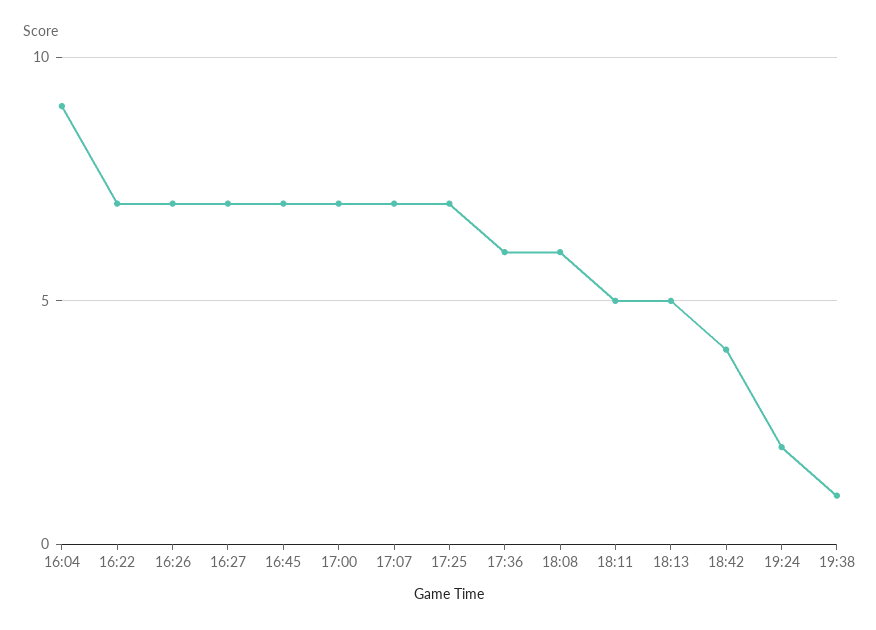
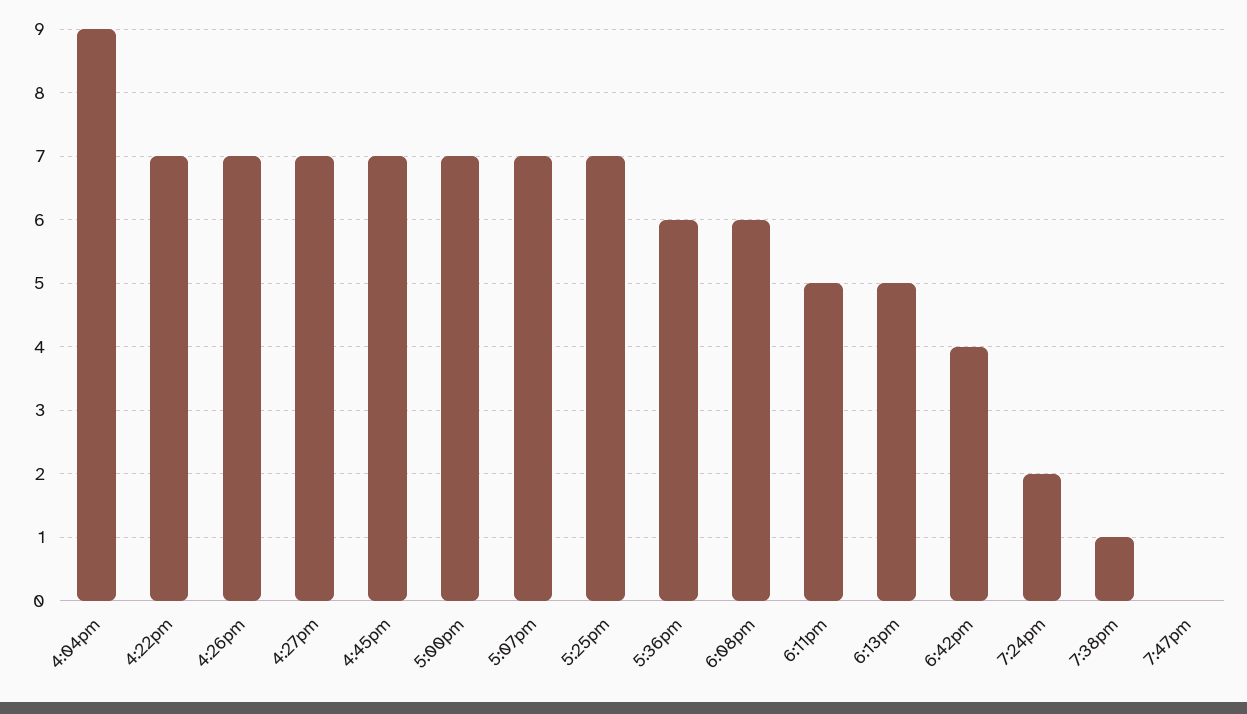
7:47pm: none -> 0

